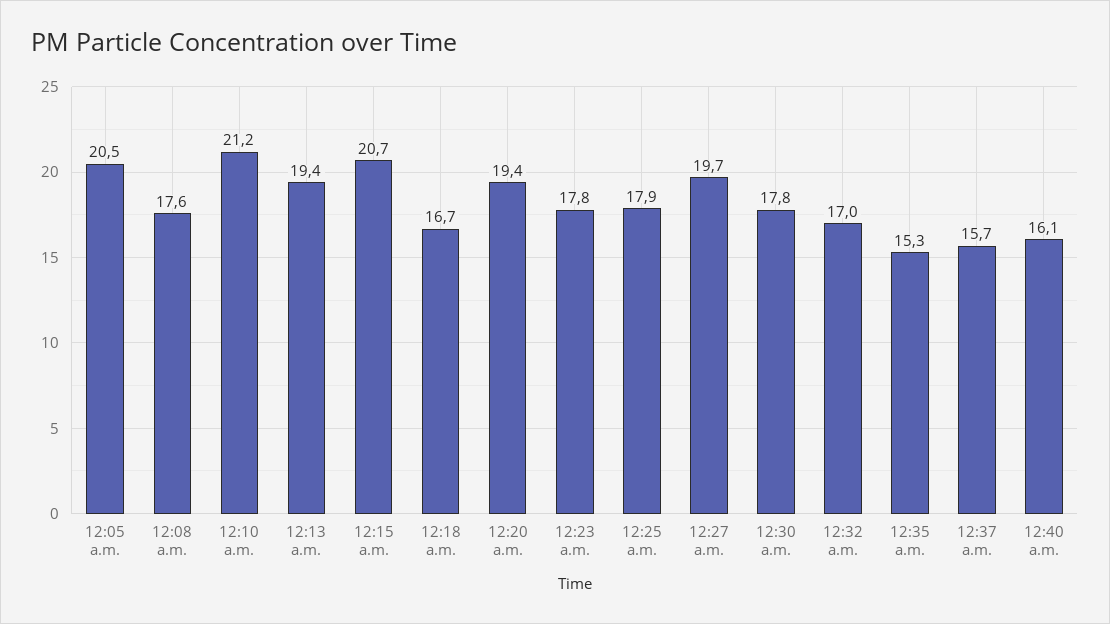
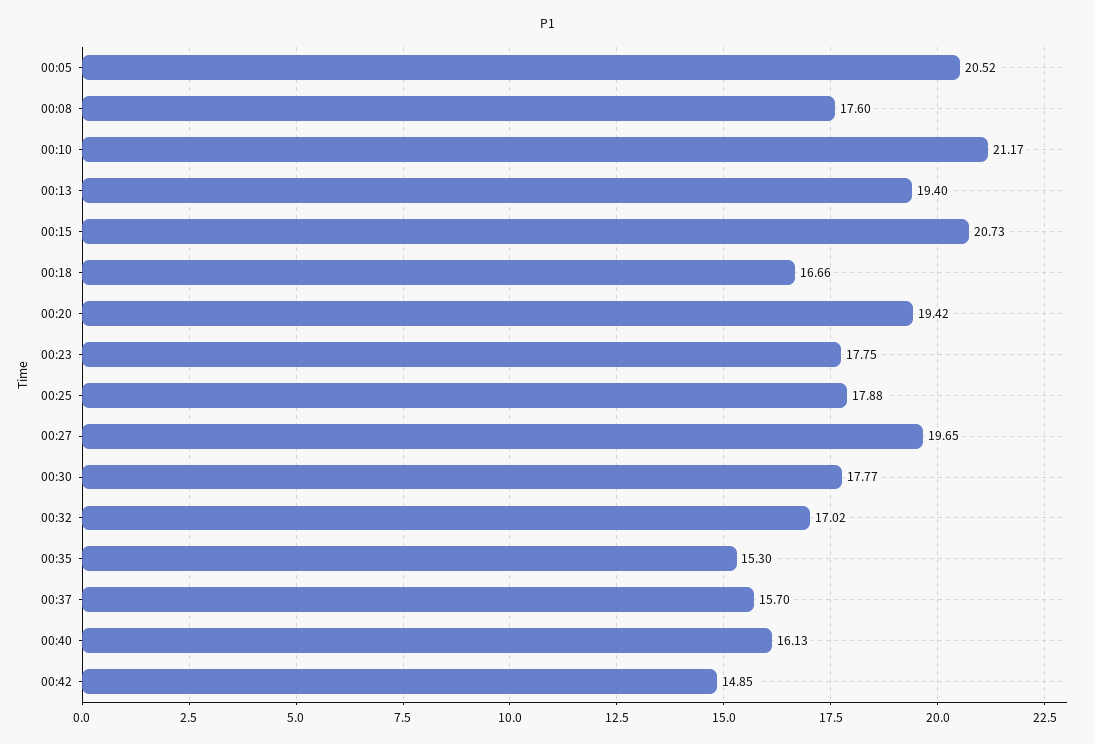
00:42: none -> 14.85

